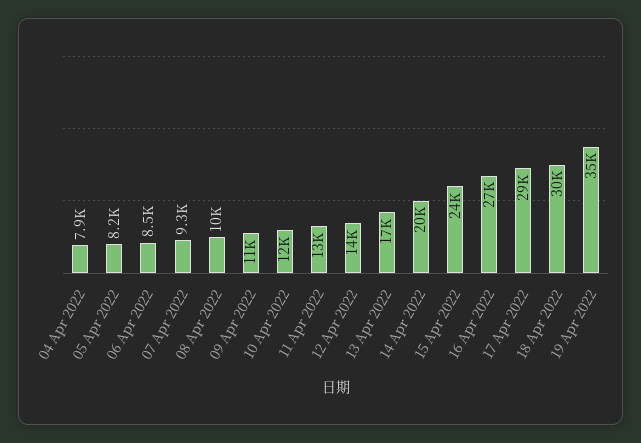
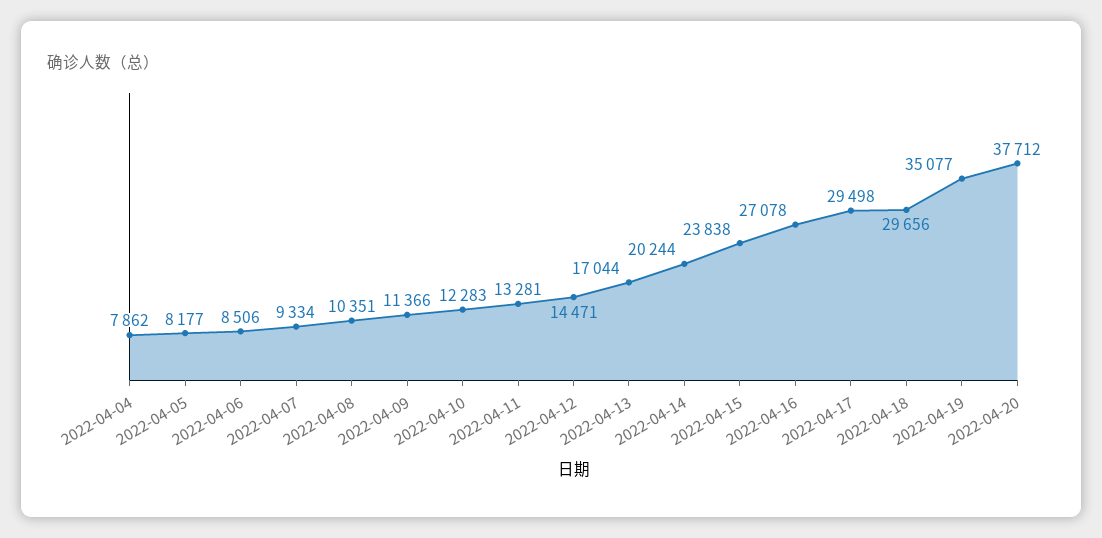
2022-04-20: none -> 37712

